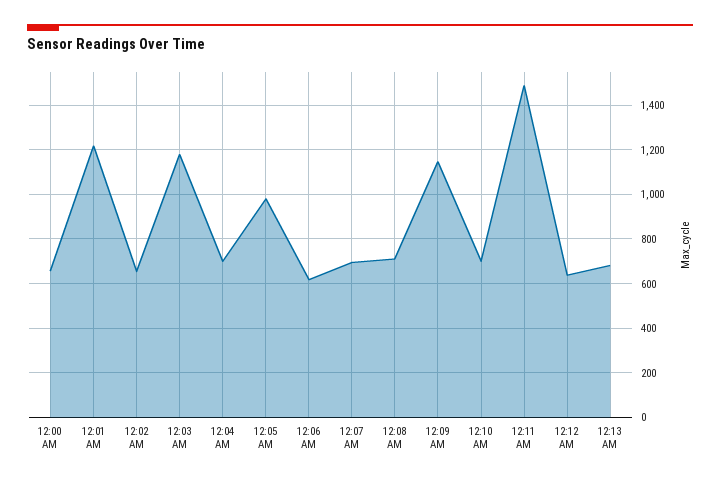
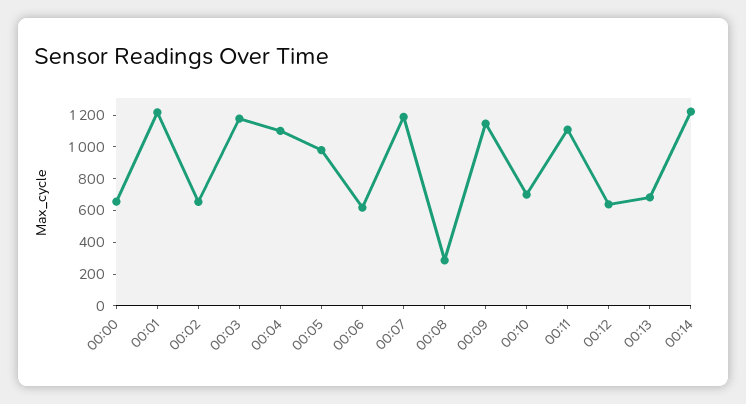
12:04 AM: 700 -> 1100
12:07 AM: 700 -> 1200
12:08 AM: 700 -> 300
12:11 AM: 1500 -> 1100
00:14: none -> 1200

